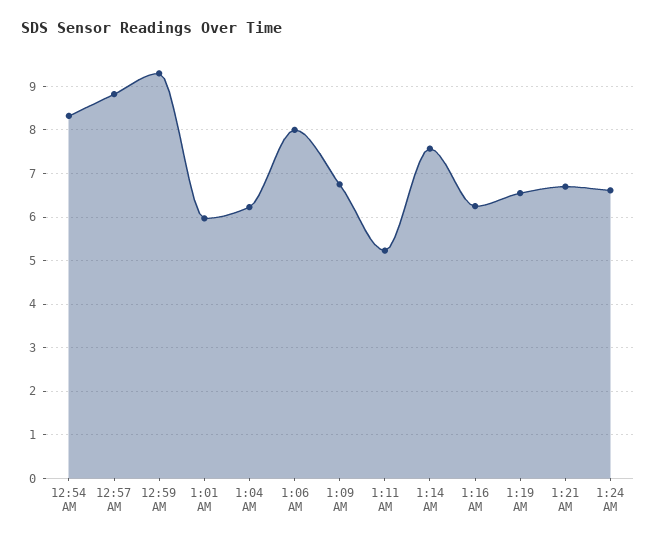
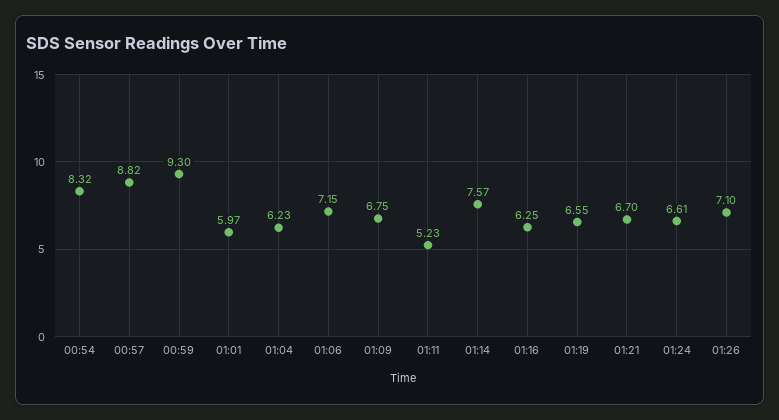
1:06 AM: 8 -> 7.15
01:26: none -> 7.1

